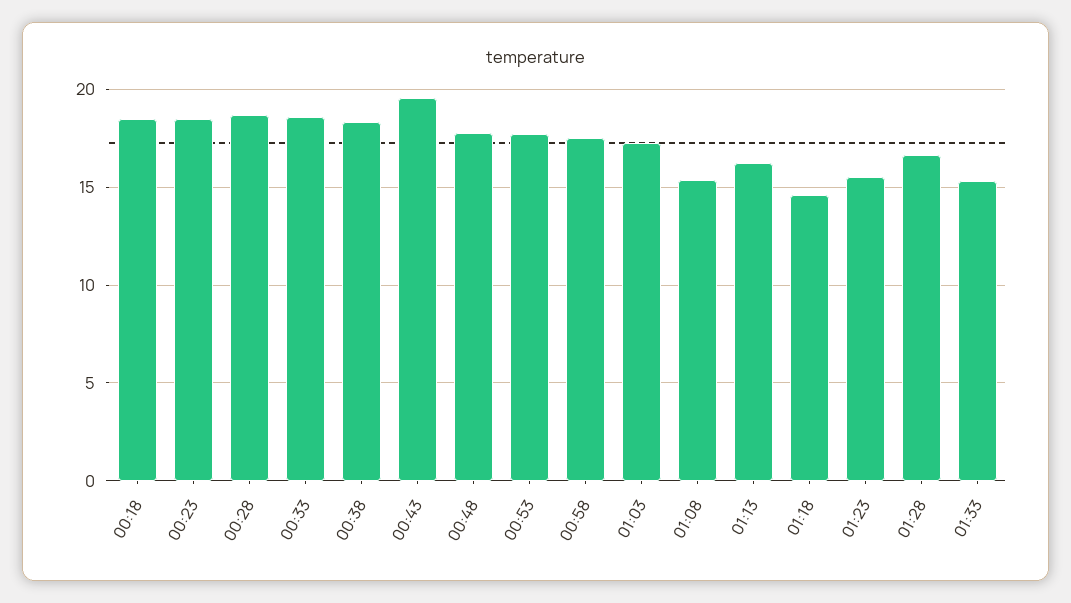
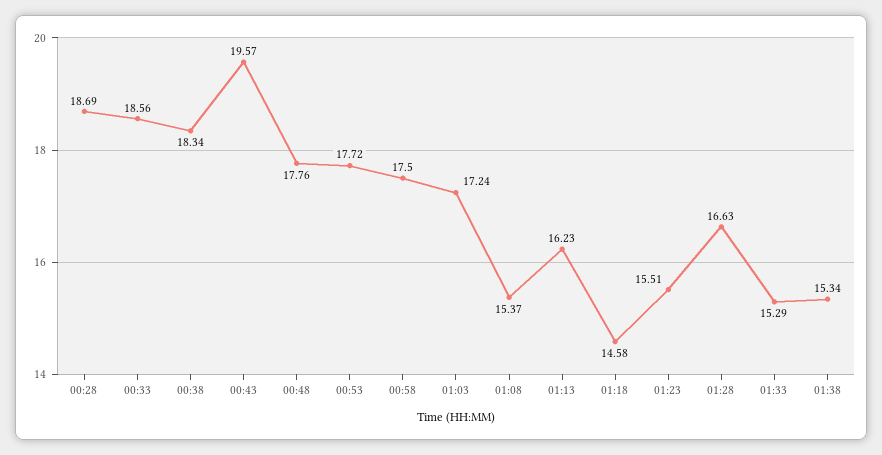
00:18: 18.5 -> none
00:23: 18.5 -> none
01:38: none -> 15.34

